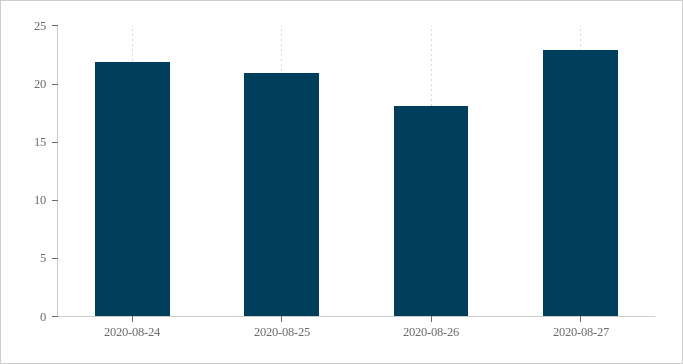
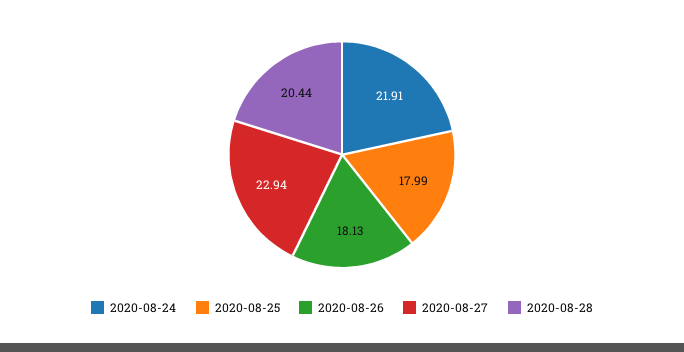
2020-08-25: 21 -> 17.99
2020-08-28: none -> 20.44

